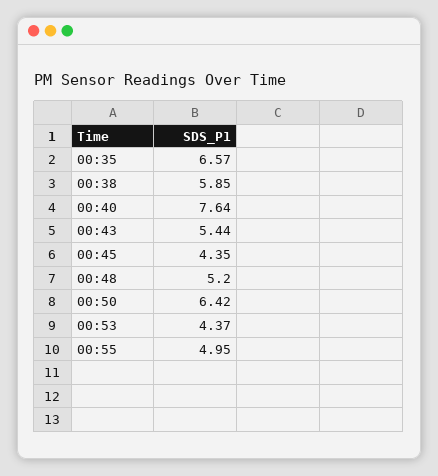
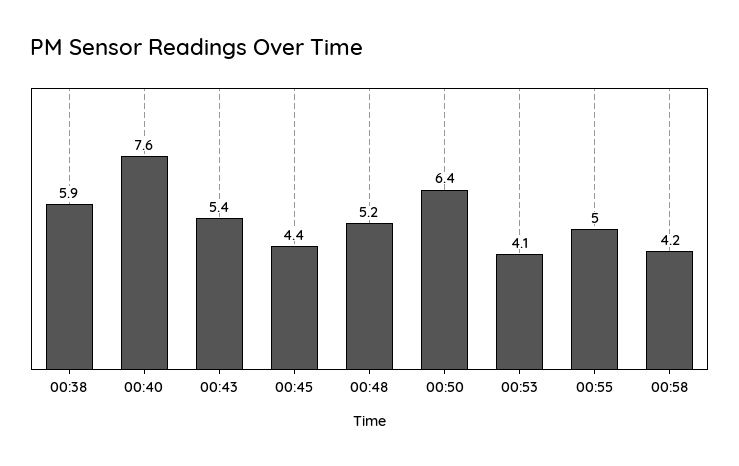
00:35: 6.57 -> none
00:53: 4.37 -> 4.1
00:58: none -> 4.2

